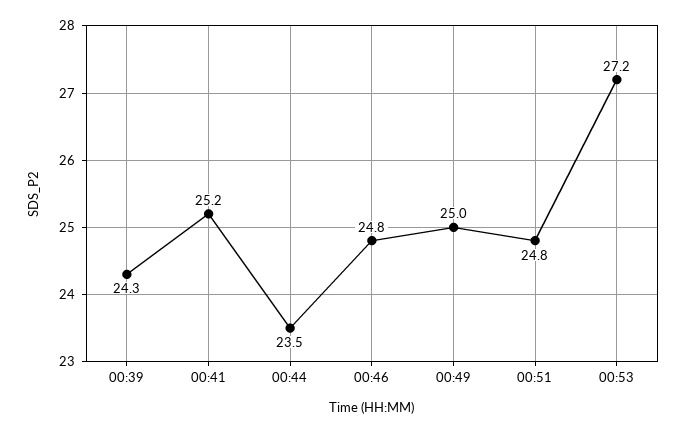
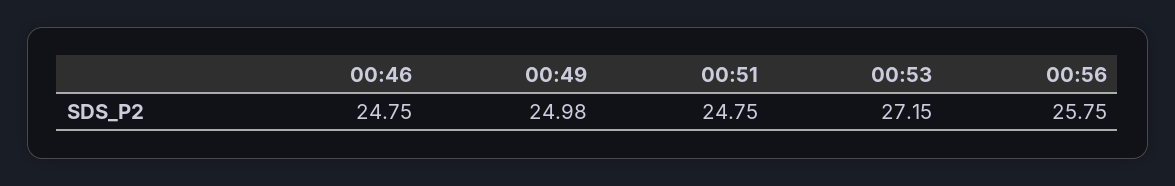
00:39: 24.3 -> none
00:41: 25.2 -> none
00:44: 23.5 -> none
00:56: none -> 25.75

